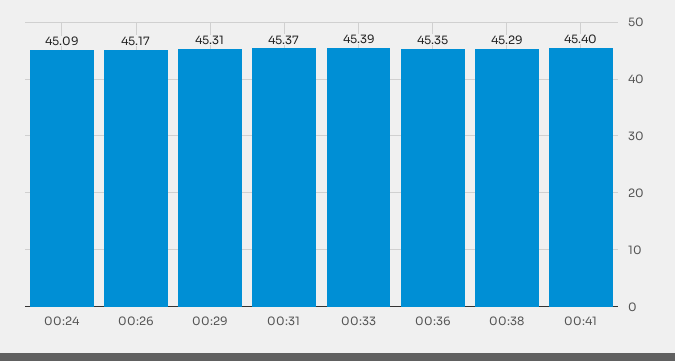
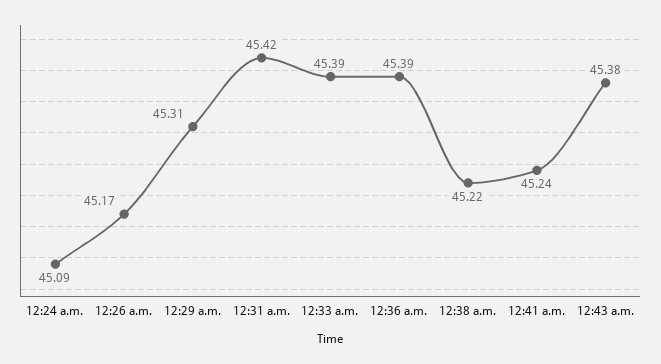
00:31: 45.37 -> 45.42
00:36: 45.35 -> 45.39
00:38: 45.29 -> 45.22
00:41: 45.4 -> 45.24
12:43 a.m.: none -> 45.38

